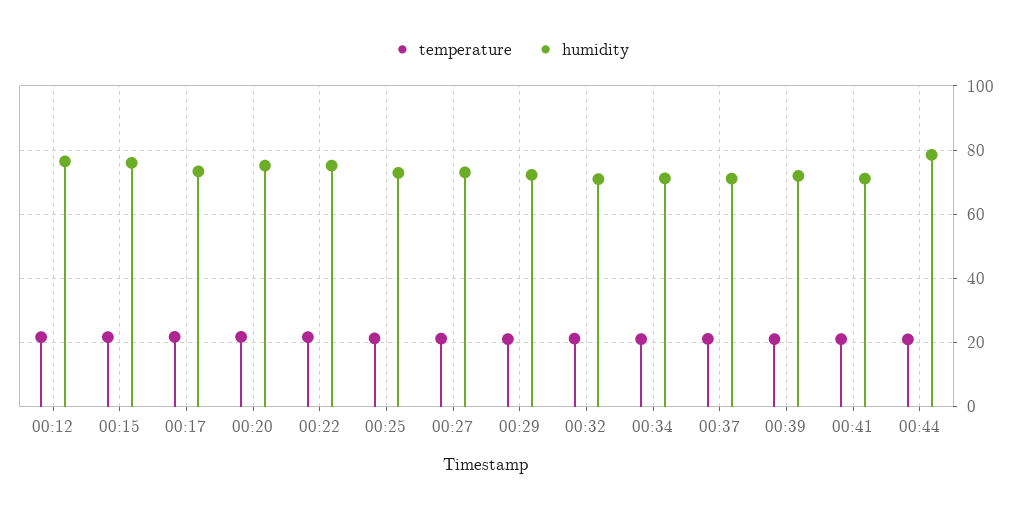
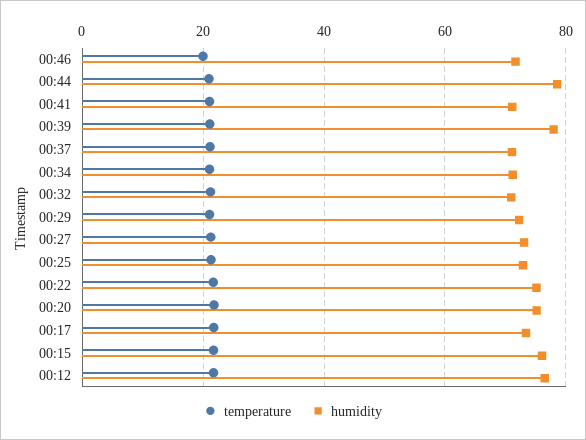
humidity, 00:39: 72 -> 78
temperature, 00:46: none -> 20
humidity, 00:46: none -> 72

